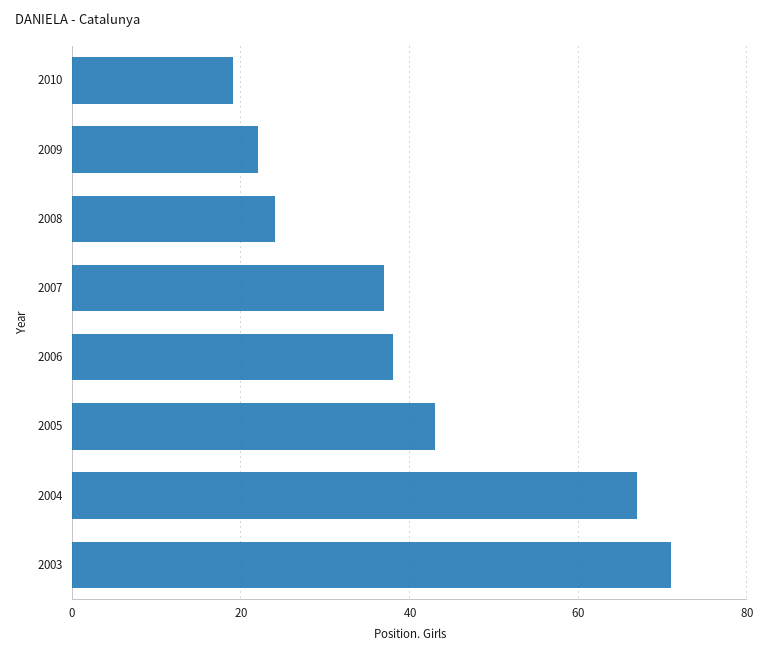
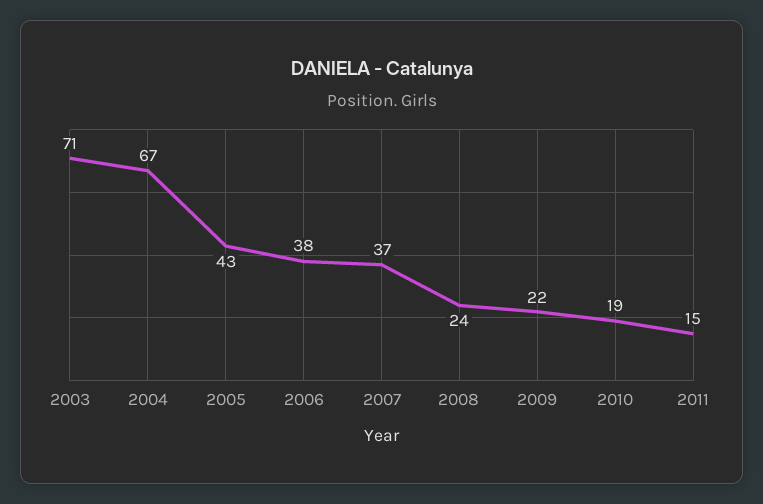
2011: none -> 15

